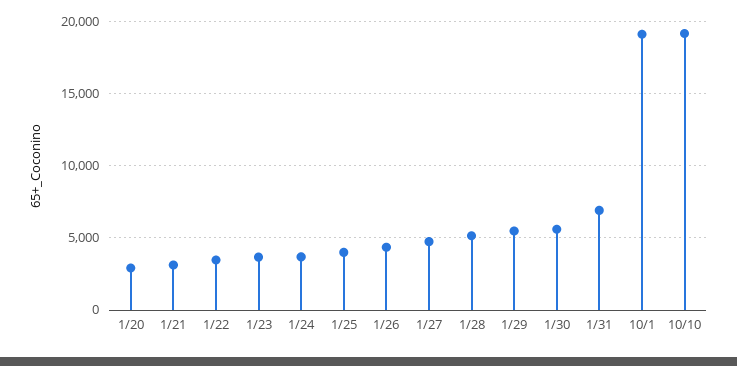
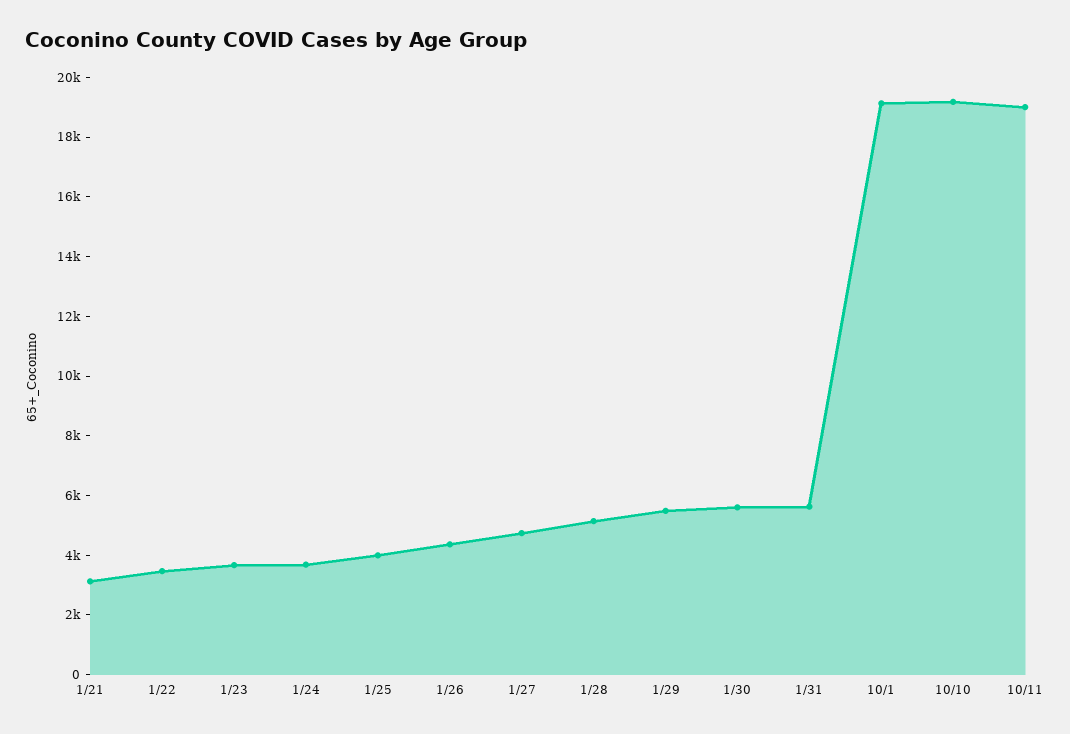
1/20: 3000 -> none
1/31: 7000 -> 5500
10/11: none -> 19000

